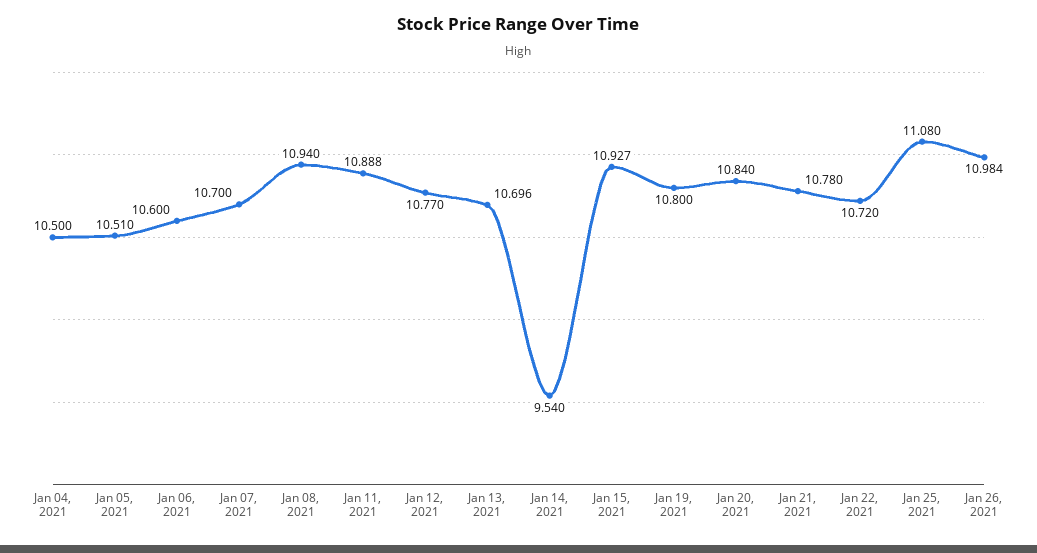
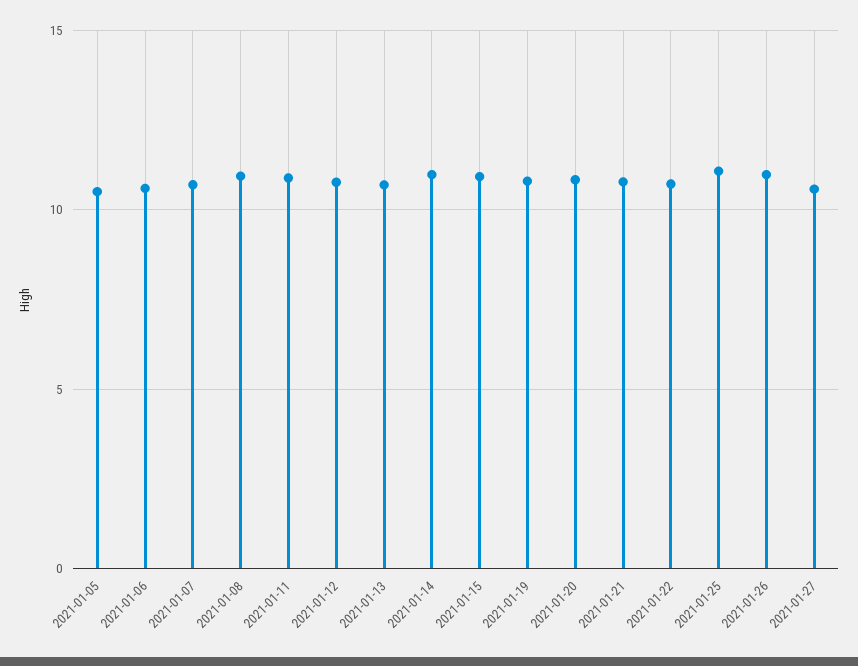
Jan 04, 2021: 10.5 -> none
Jan 14, 2021: 9.54 -> 11
2021-01-27: none -> 10.5

